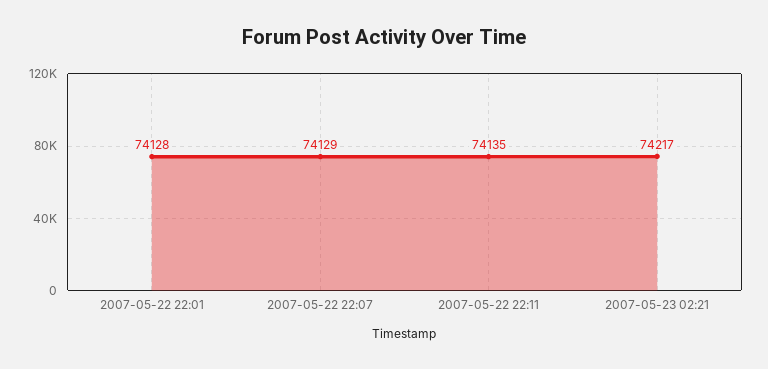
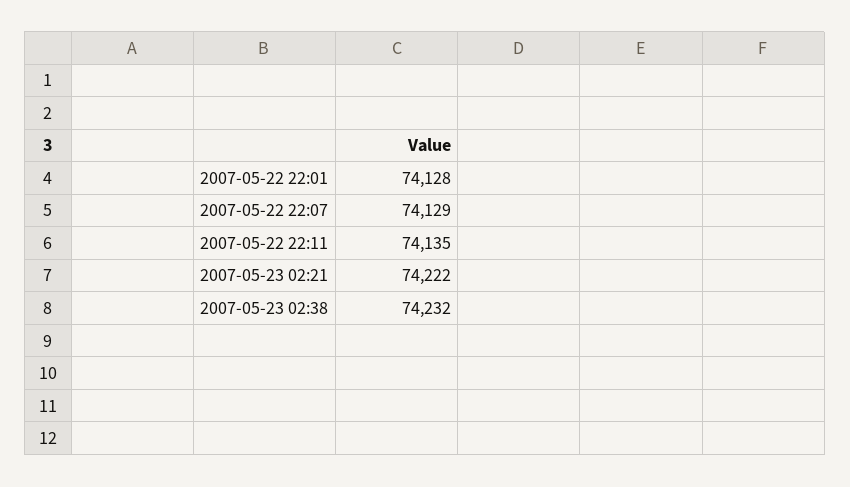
2007-05-23 02:21: 74217 -> 74222
2007-05-23 02:38: none -> 74232

